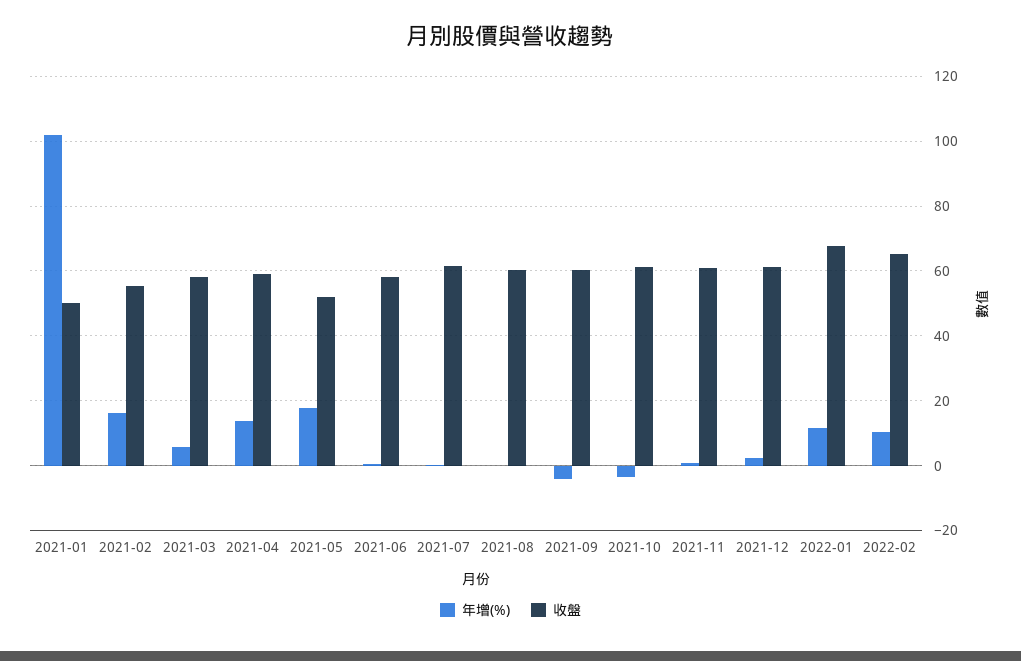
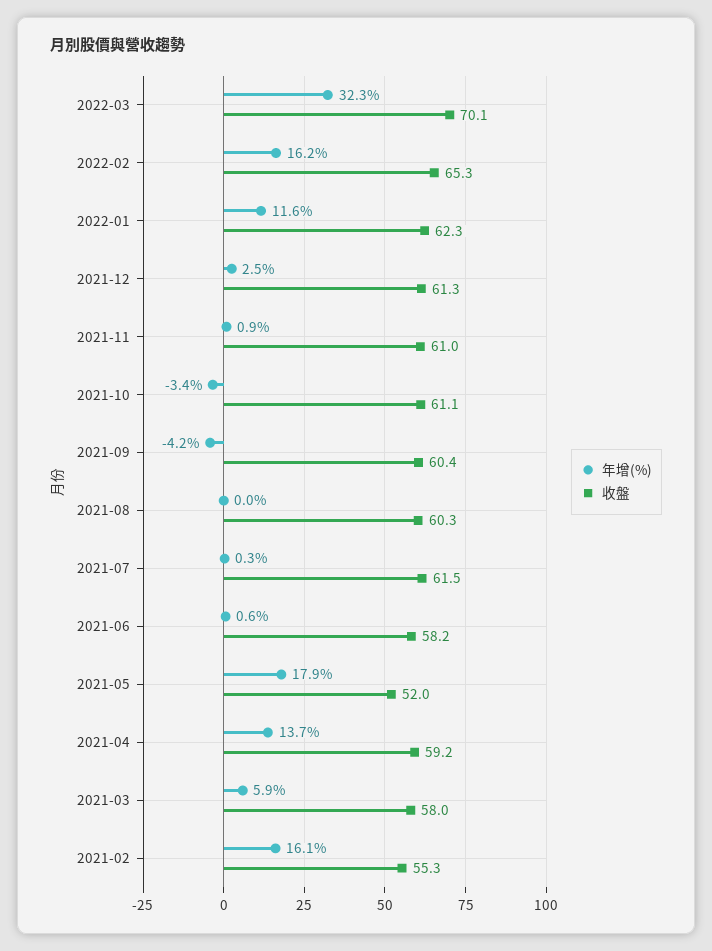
年增(%), 2021-01: 102 -> none
收盤, 2021-01: 50 -> none
收盤, 2022-01: 68 -> 62.3
年增(%), 2022-02: 10 -> 16.2
年增(%), 2022-03: none -> 32.3
收盤, 2022-03: none -> 70.1

